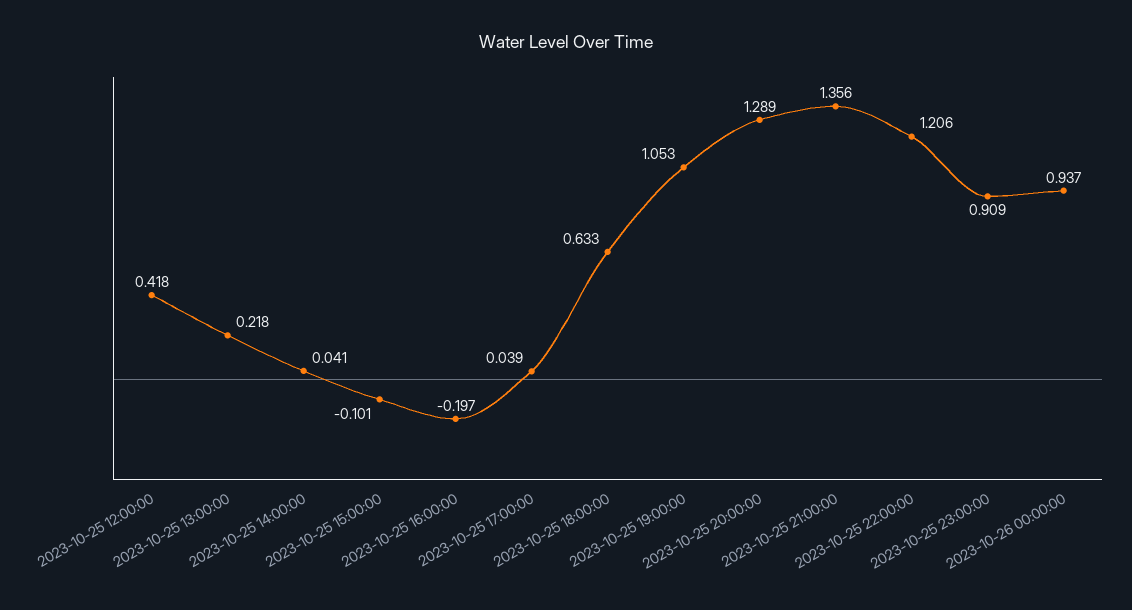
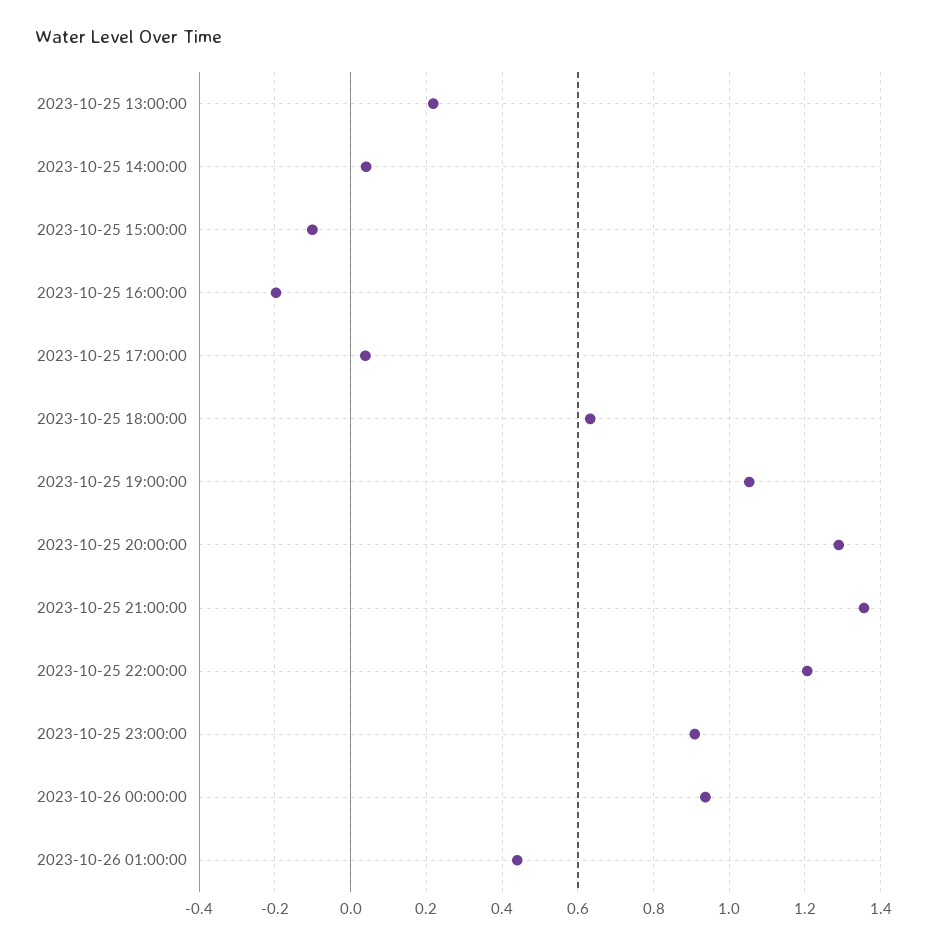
2023-10-25 12:00:00: 0.418 -> none
2023-10-26 01:00:00: none -> 0.44

